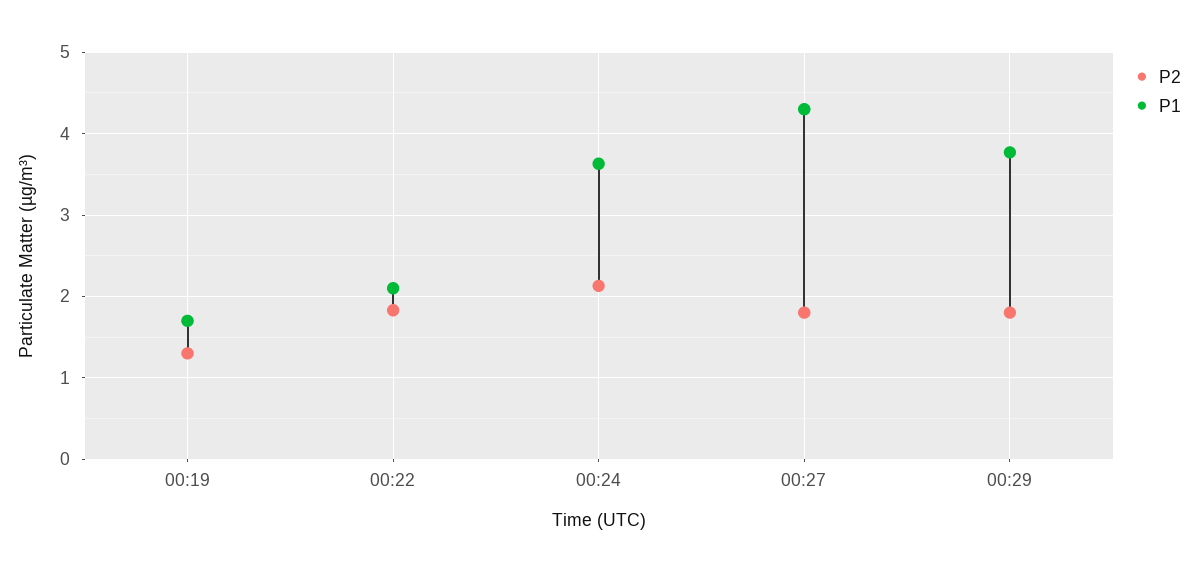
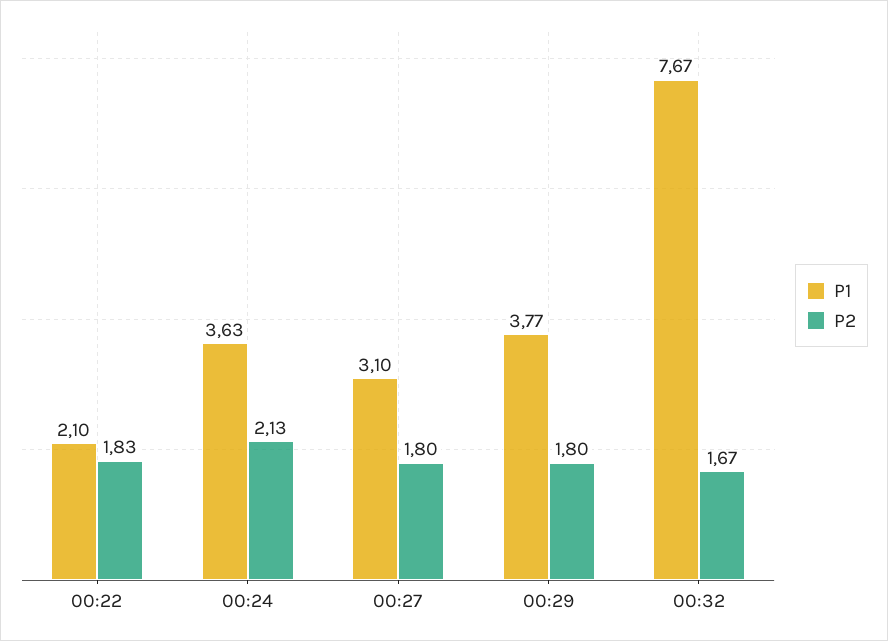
P2, 00:19: 1.3 -> none
P1, 00:19: 1.7 -> none
P1, 00:27: 4.3 -> 3.1
P1, 00:32: none -> 7.67
P2, 00:32: none -> 1.67

